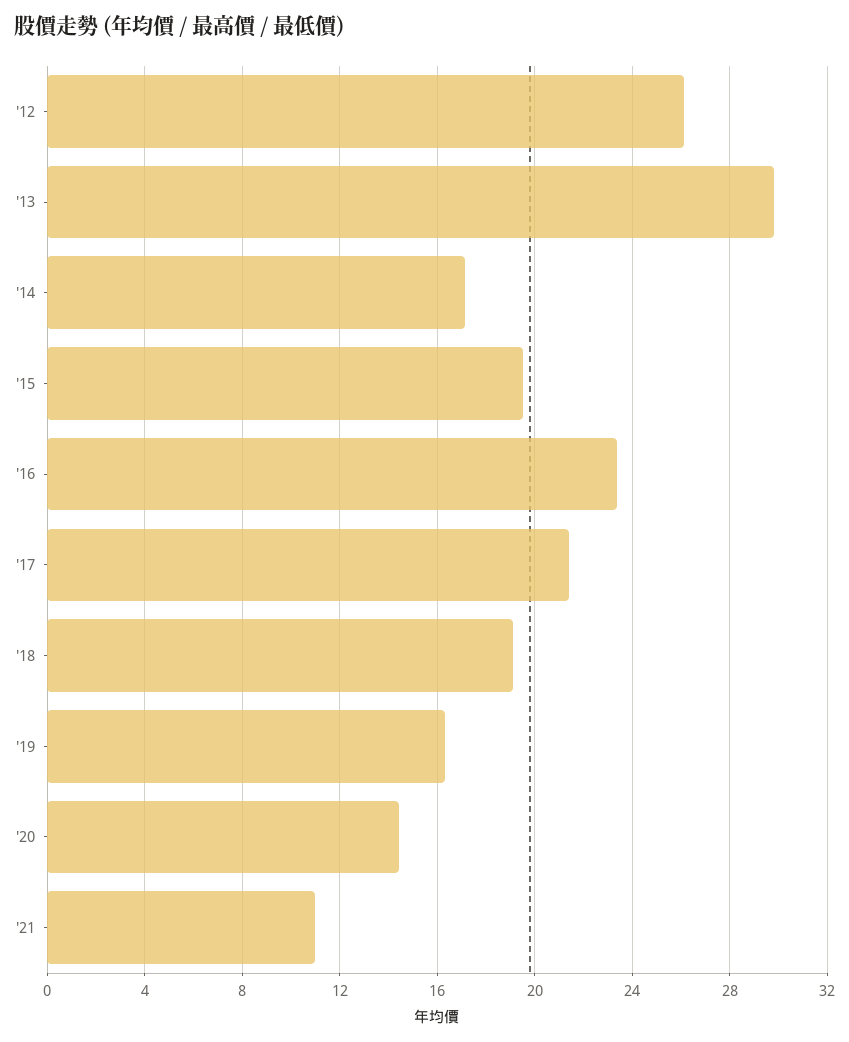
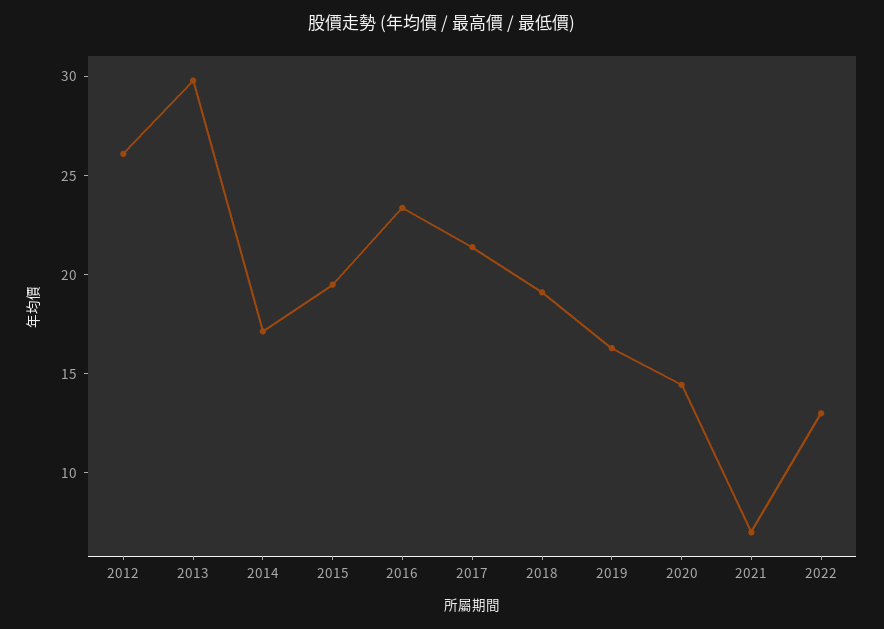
'21: 11 -> 7
2022: none -> 13

